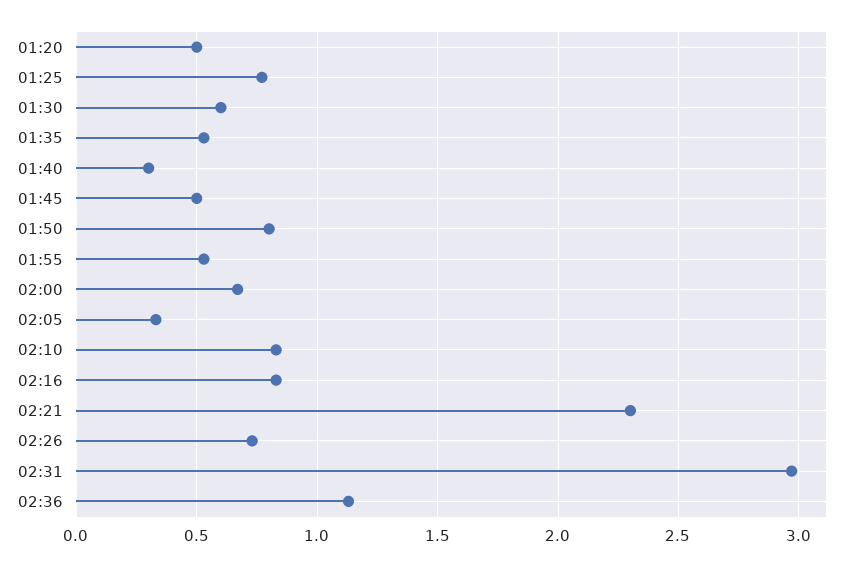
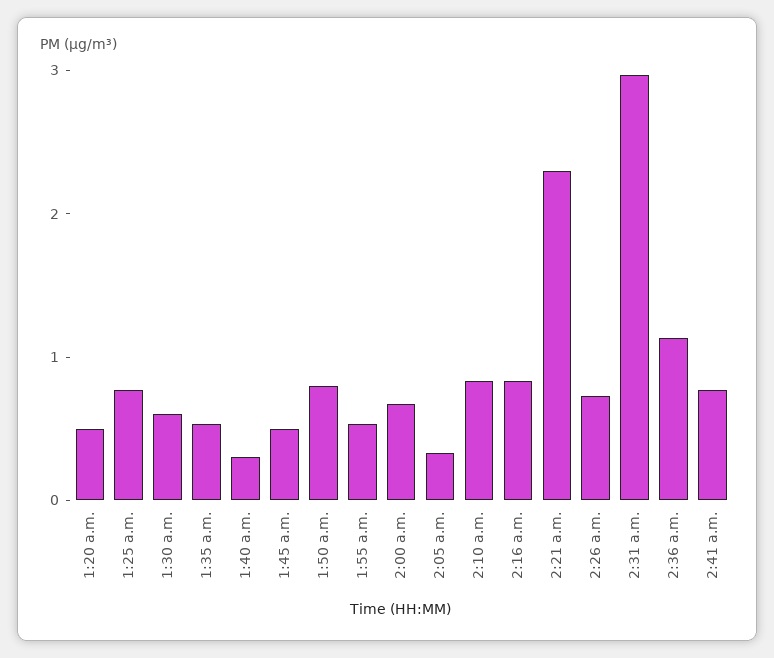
2:41 a.m.: none -> 0.8

